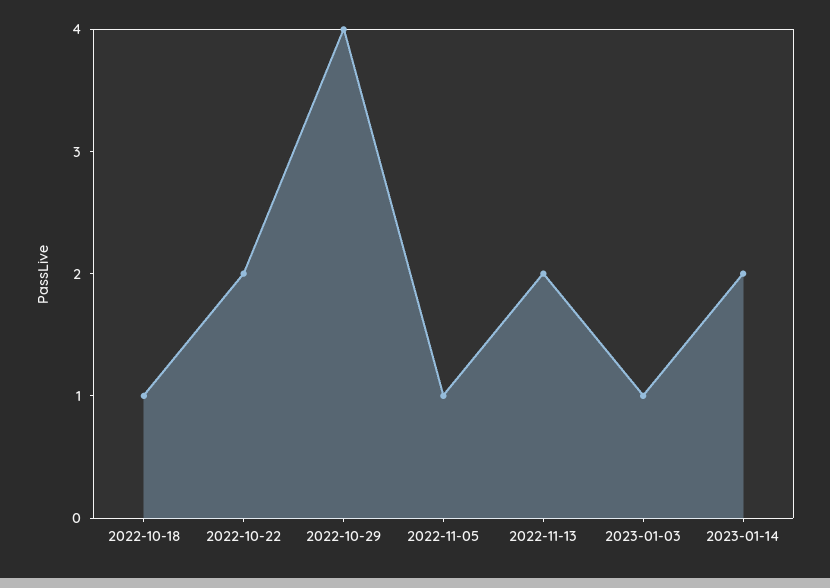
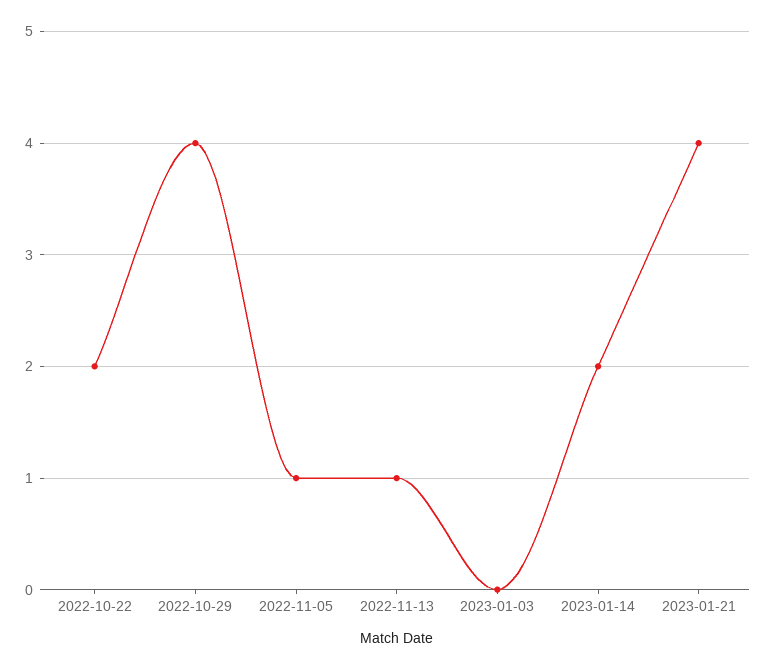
2022-10-18: 1 -> none
2022-11-13: 2 -> 1
2023-01-03: 1 -> 0
2023-01-21: none -> 4

